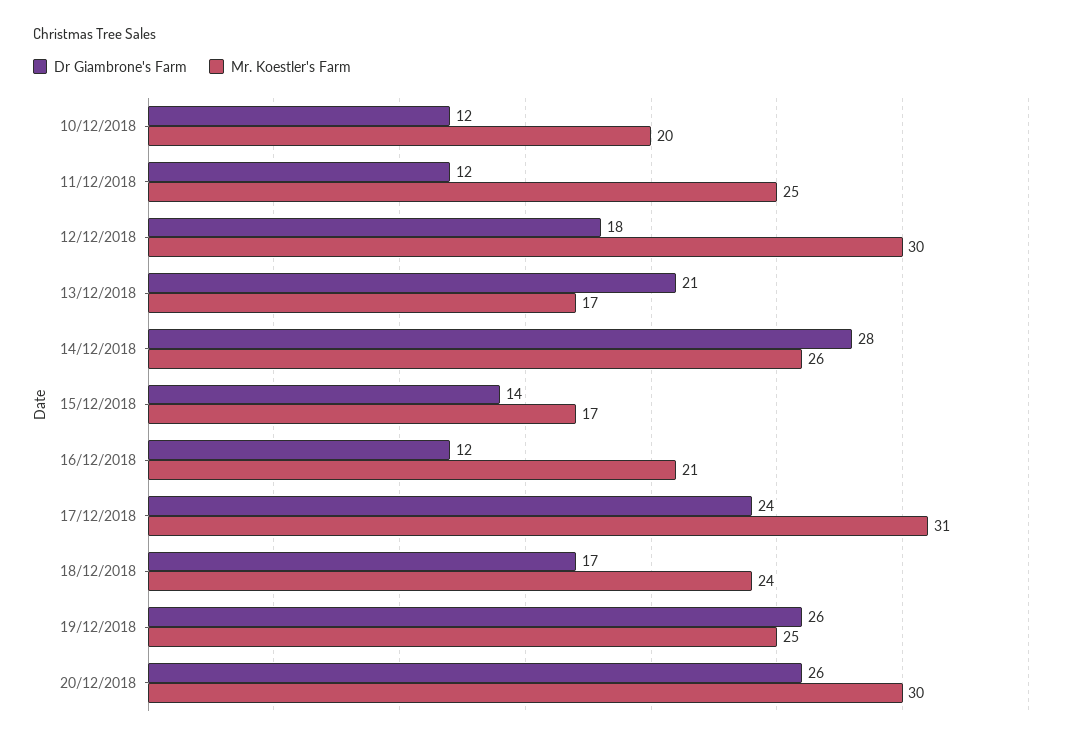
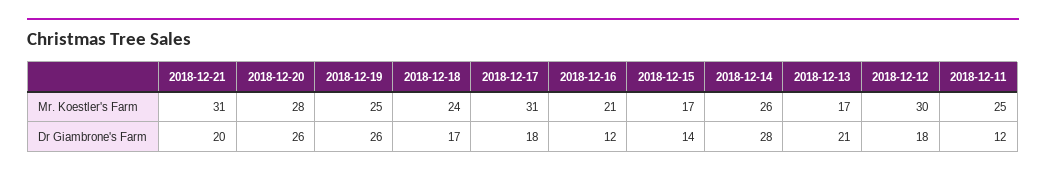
Dr Giambrone's Farm, 10/12/2018: 12 -> none
Mr. Koestler's Farm, 10/12/2018: 20 -> none
Dr Giambrone's Farm, 17/12/2018: 24 -> 18
Mr. Koestler's Farm, 20/12/2018: 30 -> 28
Mr. Koestler's Farm, 2018-12-21: none -> 31
Dr Giambrone's Farm, 2018-12-21: none -> 20

